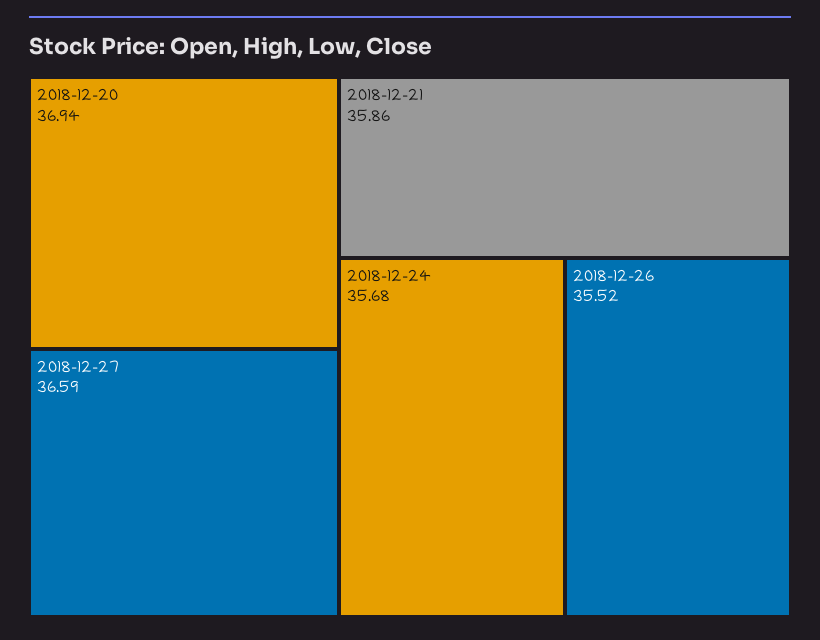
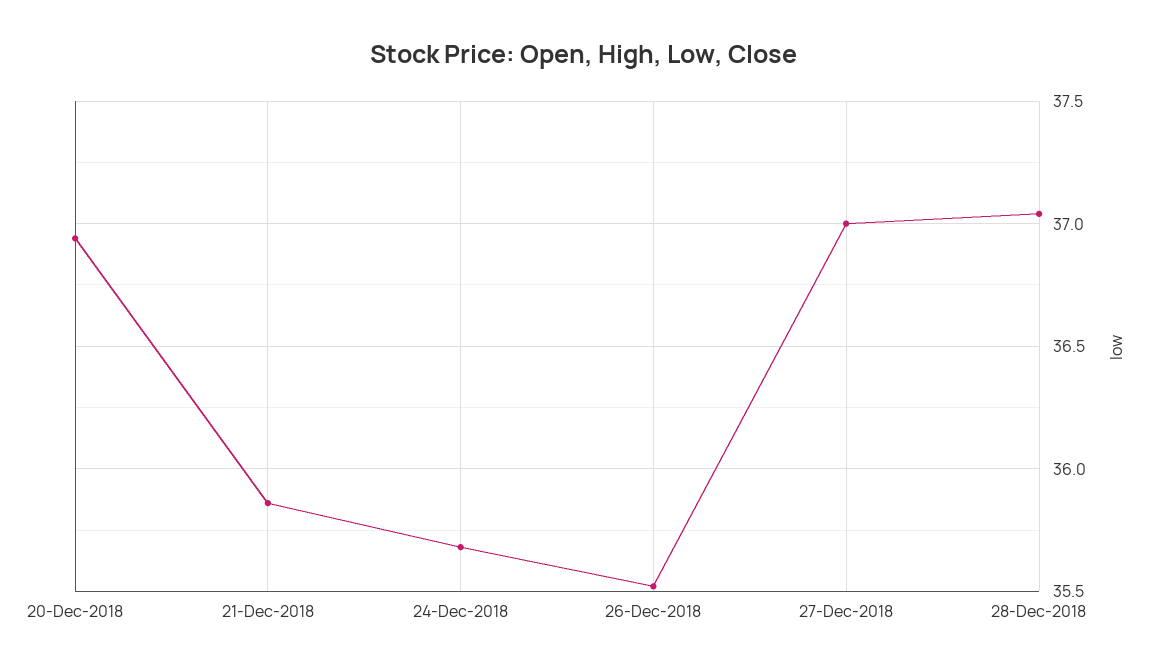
2018-12-27: 36.59 -> 37
28-Dec-2018: none -> 37.05

